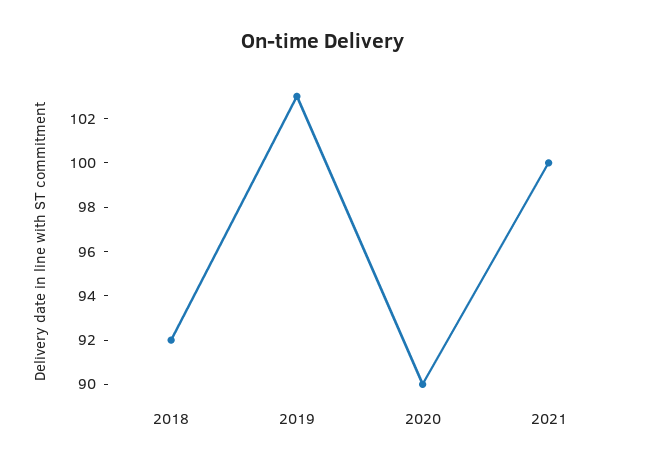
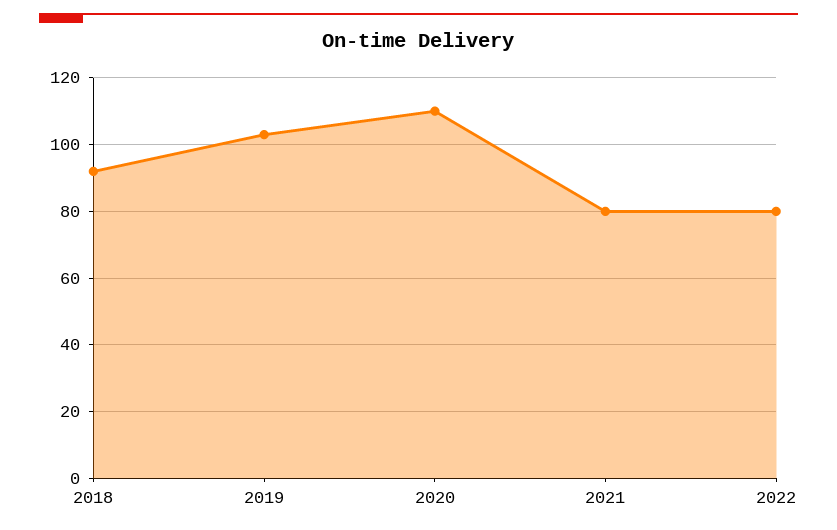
2020: 90 -> 110
2021: 100 -> 80
2022: none -> 80

